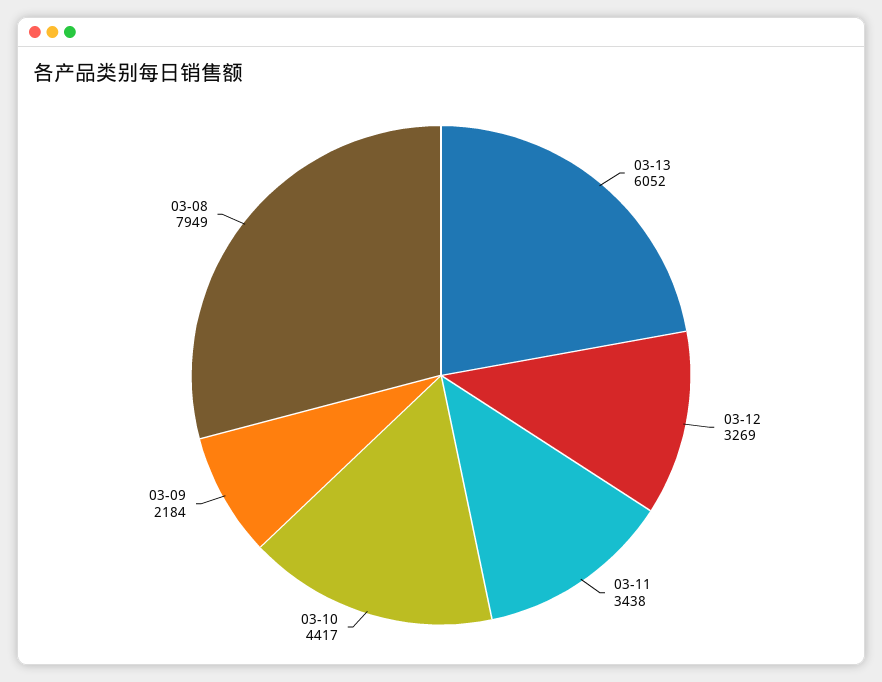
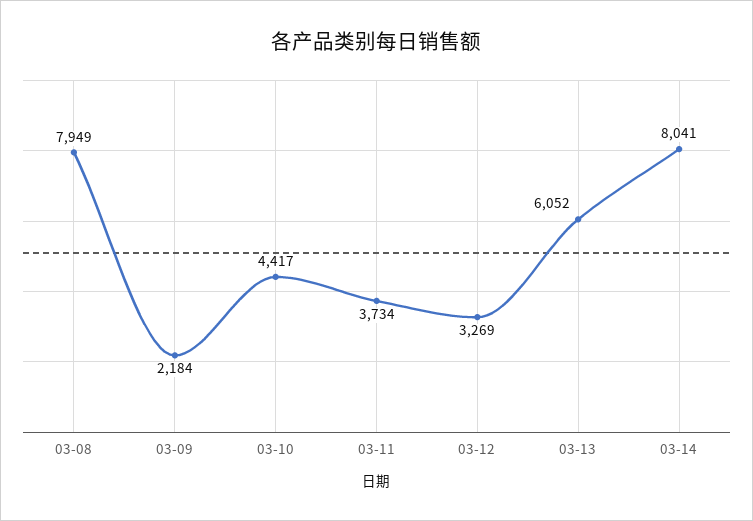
03-11: 3438 -> 3734
03-14: none -> 8041

